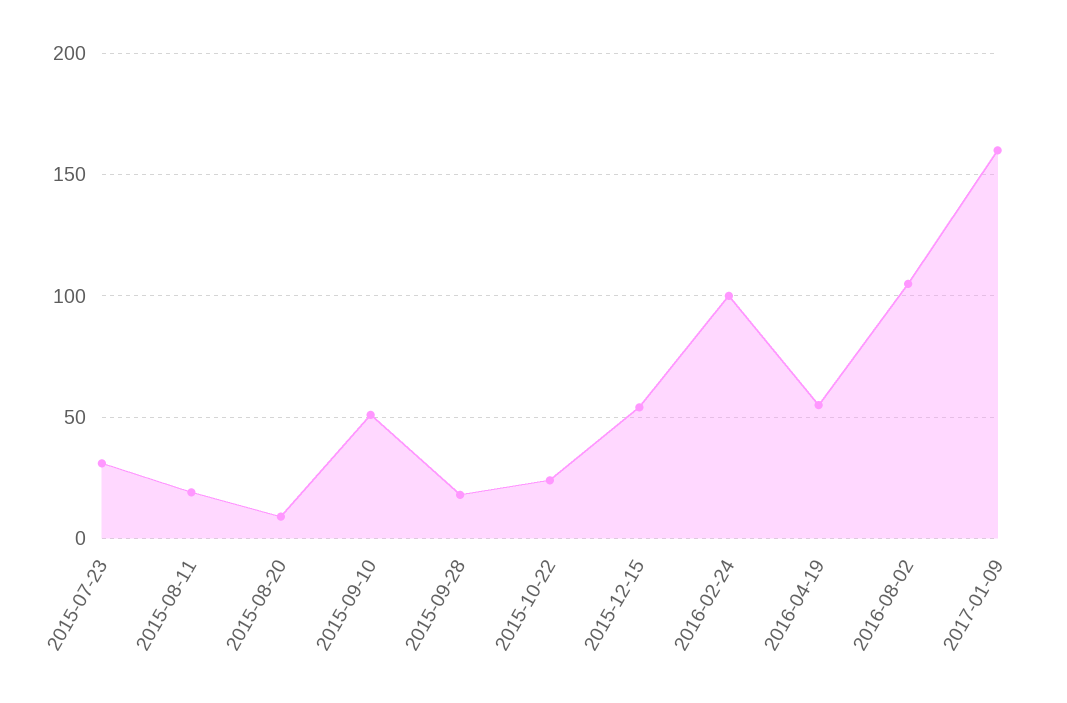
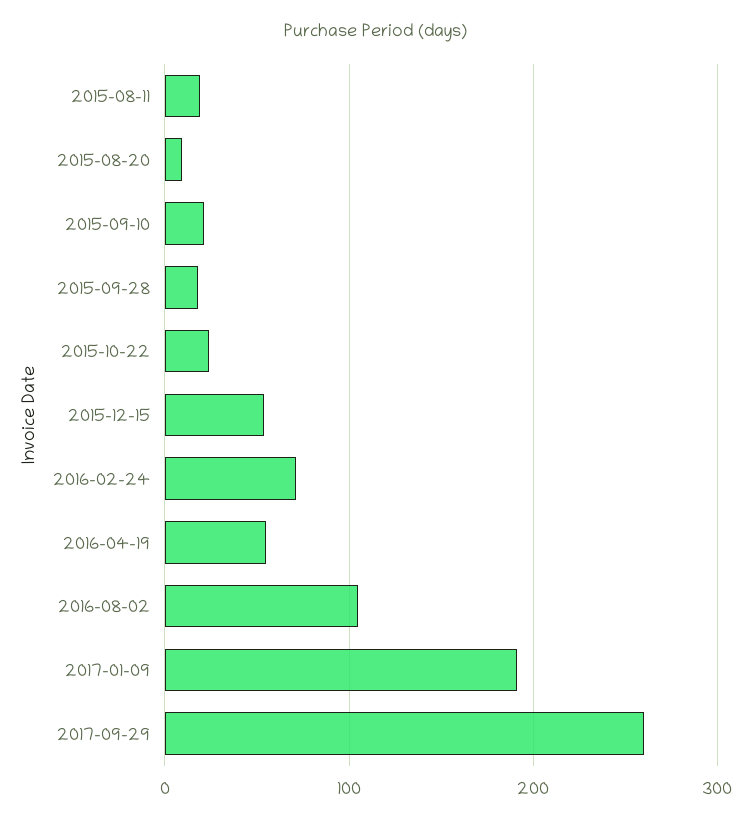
2015-07-23: 30 -> none
2015-09-10: 50 -> 20
2016-02-24: 100 -> 70
2017-01-09: 160 -> 190
2017-09-29: none -> 260

